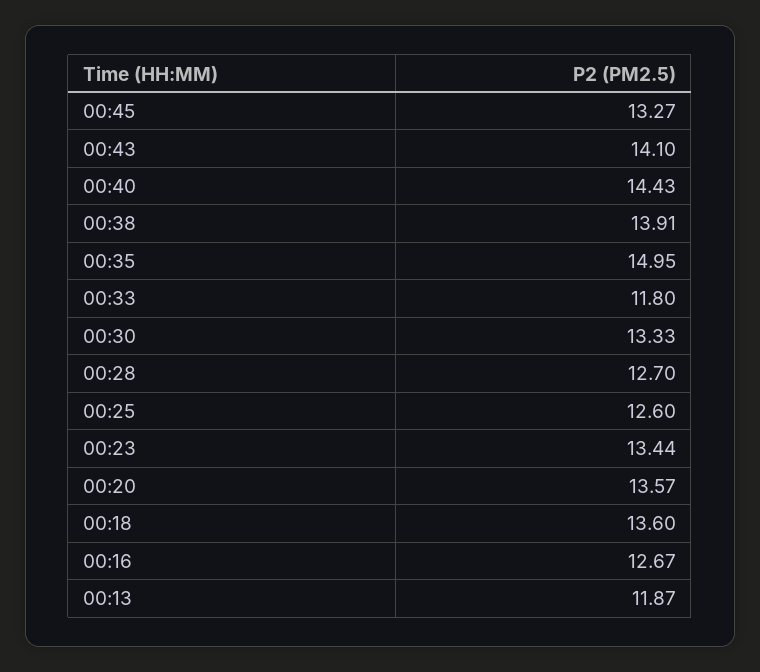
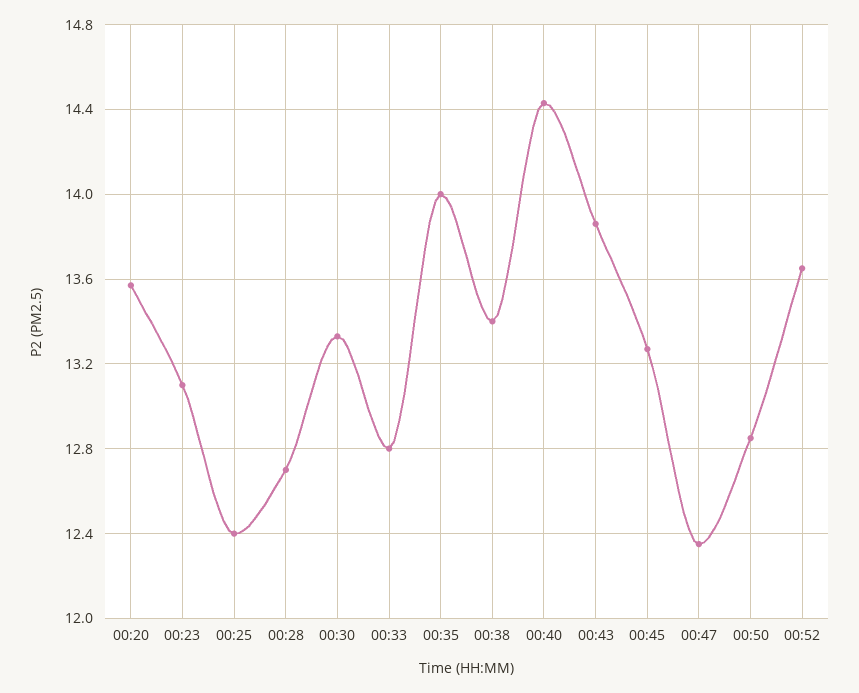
00:43: 14.1 -> 13.85
00:38: 13.91 -> 13.4
00:35: 14.95 -> 14
00:33: 11.8 -> 12.8
00:25: 12.6 -> 12.4
00:23: 13.44 -> 13.1
00:18: 13.6 -> none
00:16: 12.67 -> none
00:13: 11.87 -> none
00:47: none -> 12.35
00:50: none -> 12.85
00:52: none -> 13.65

